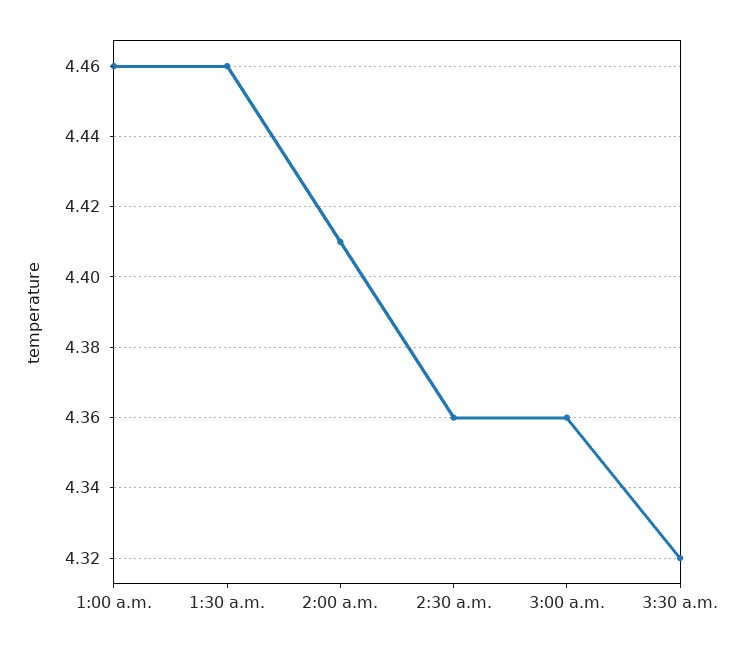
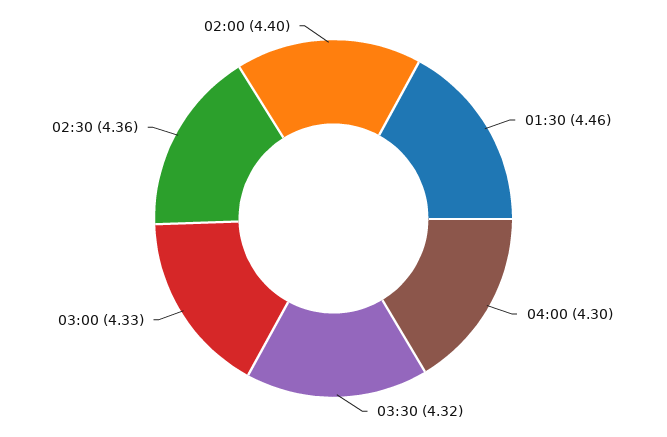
1:00 a.m.: 4.46 -> none
2:00 a.m.: 4.41 -> 4.4
3:00 a.m.: 4.36 -> 4.33
04:00: none -> 4.3

